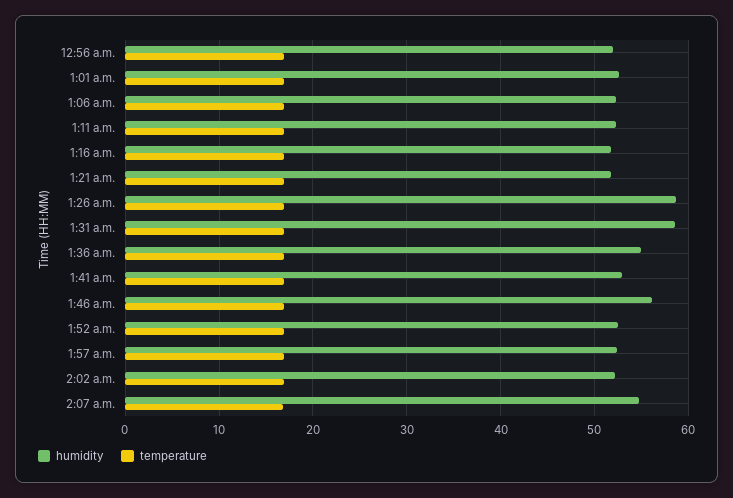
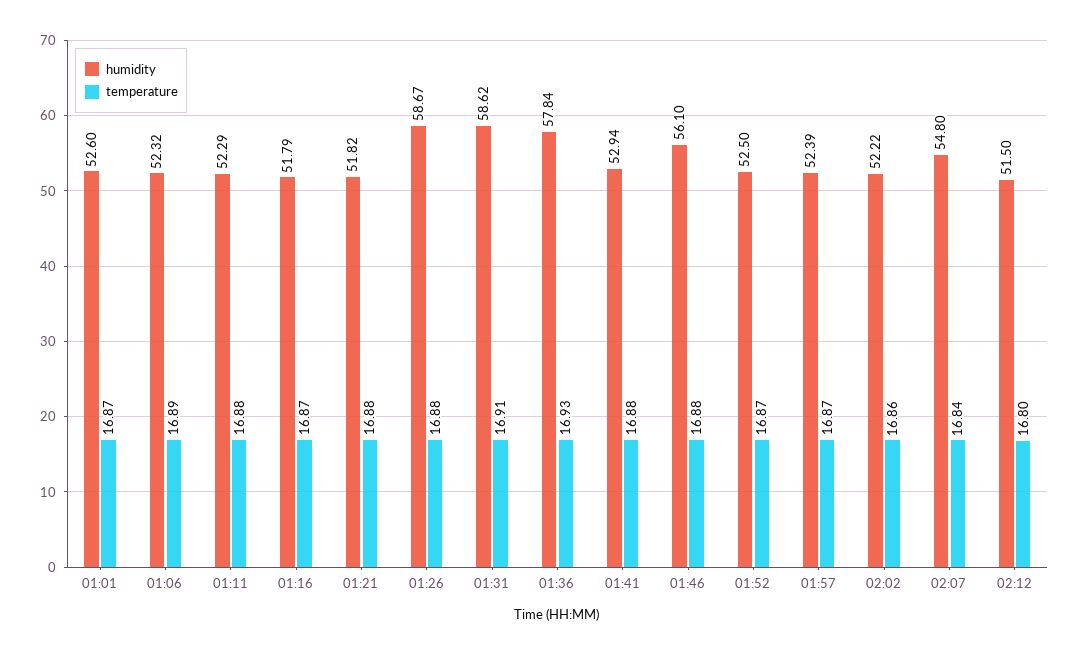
humidity, 12:56 a.m.: 52 -> none
temperature, 12:56 a.m.: 17 -> none
humidity, 1:36 a.m.: 55 -> 57.84
humidity, 02:12: none -> 51.5
temperature, 02:12: none -> 16.8

